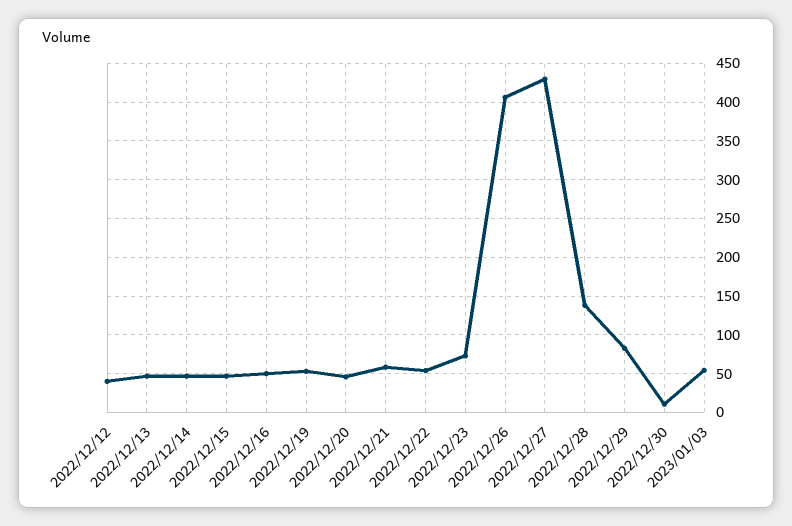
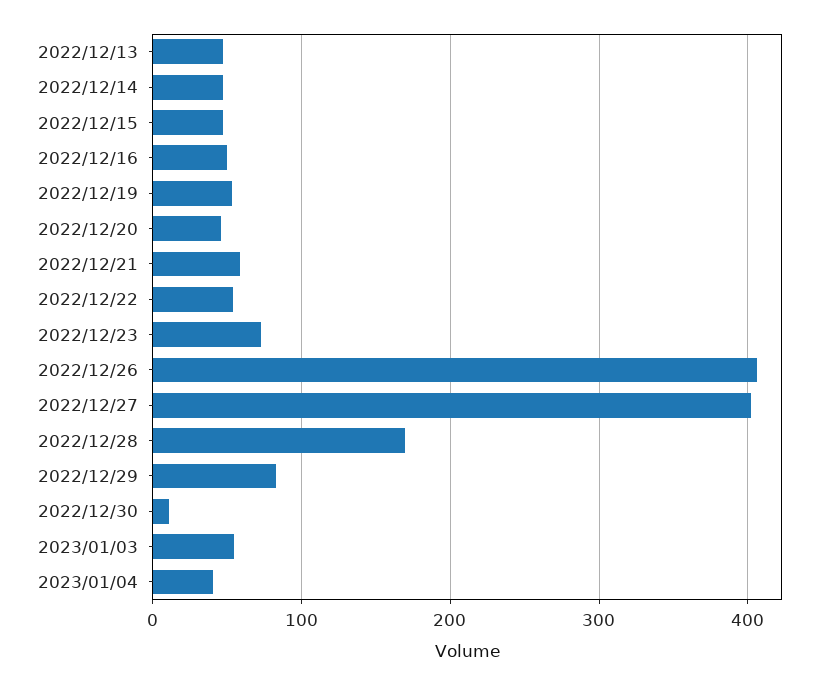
2022/12/12: 40 -> none
2022/12/27: 430 -> 400
2022/12/28: 140 -> 170
2023/01/04: none -> 40

